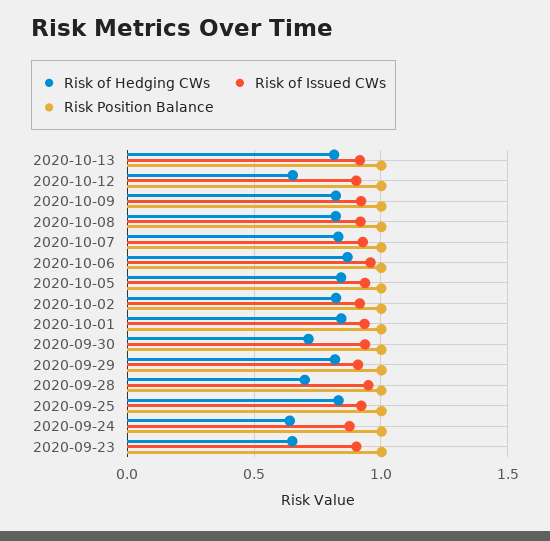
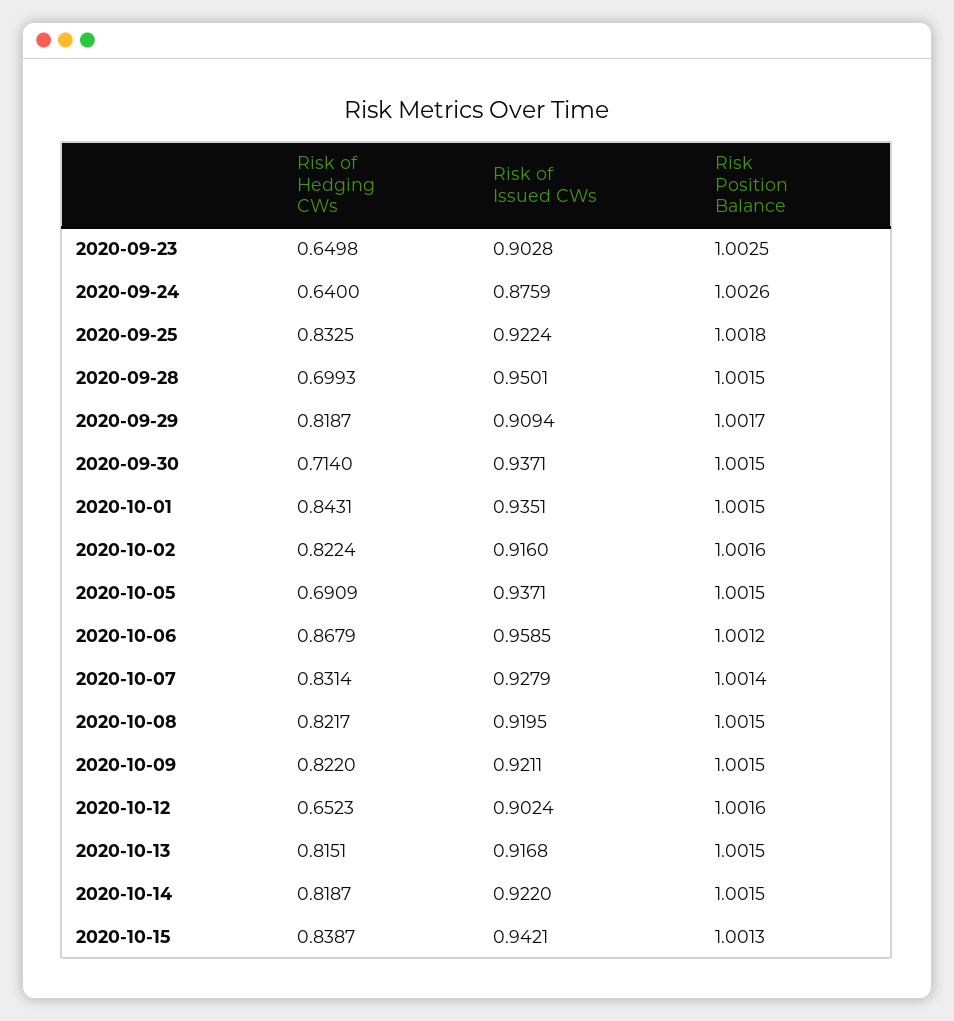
Risk of Hedging CWs, 2020-10-05: 0.85 -> 0.6909
Risk of Hedging CWs, 2020-10-14: none -> 0.8187
Risk of Issued CWs, 2020-10-14: none -> 0.922
Risk Position Balance, 2020-10-14: none -> 1.0015
Risk of Hedging CWs, 2020-10-15: none -> 0.8387
Risk of Issued CWs, 2020-10-15: none -> 0.9421
Risk Position Balance, 2020-10-15: none -> 1.0013

